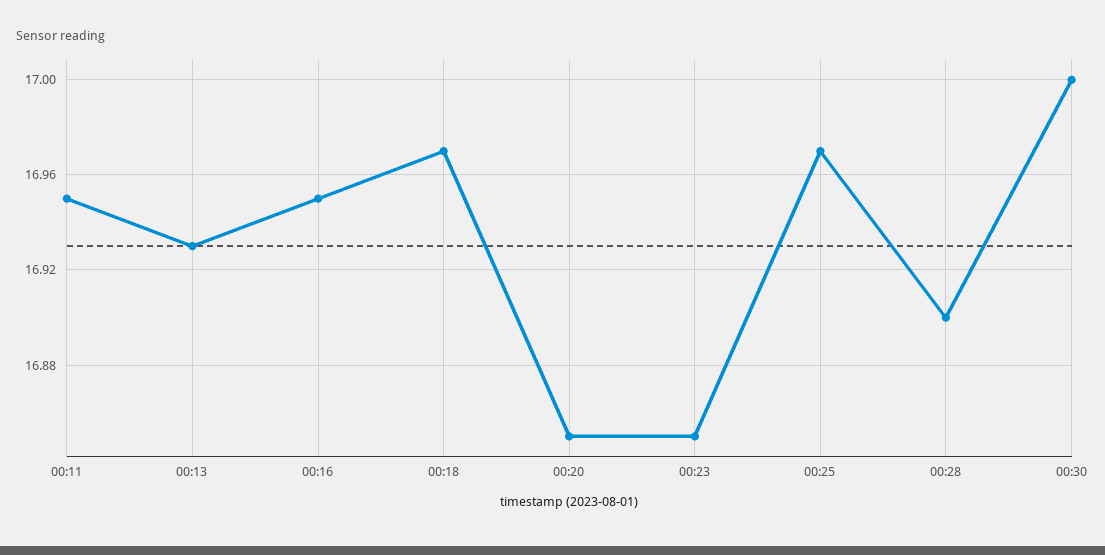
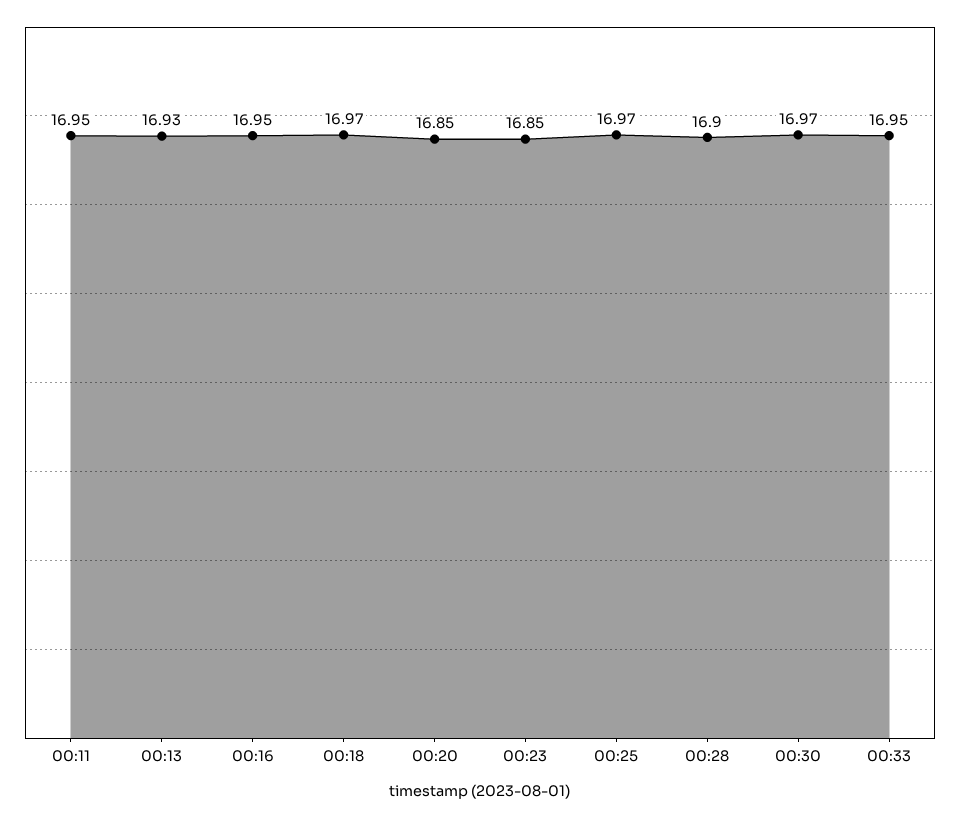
00:30: 17 -> 16.97
00:33: none -> 16.95

